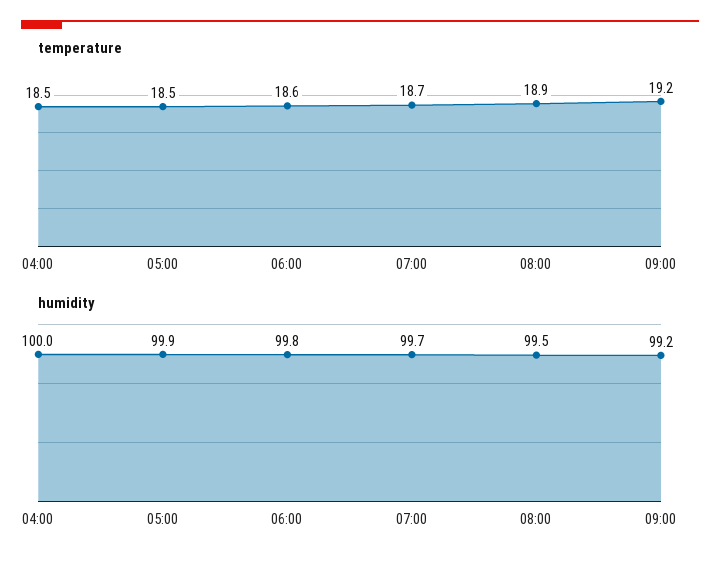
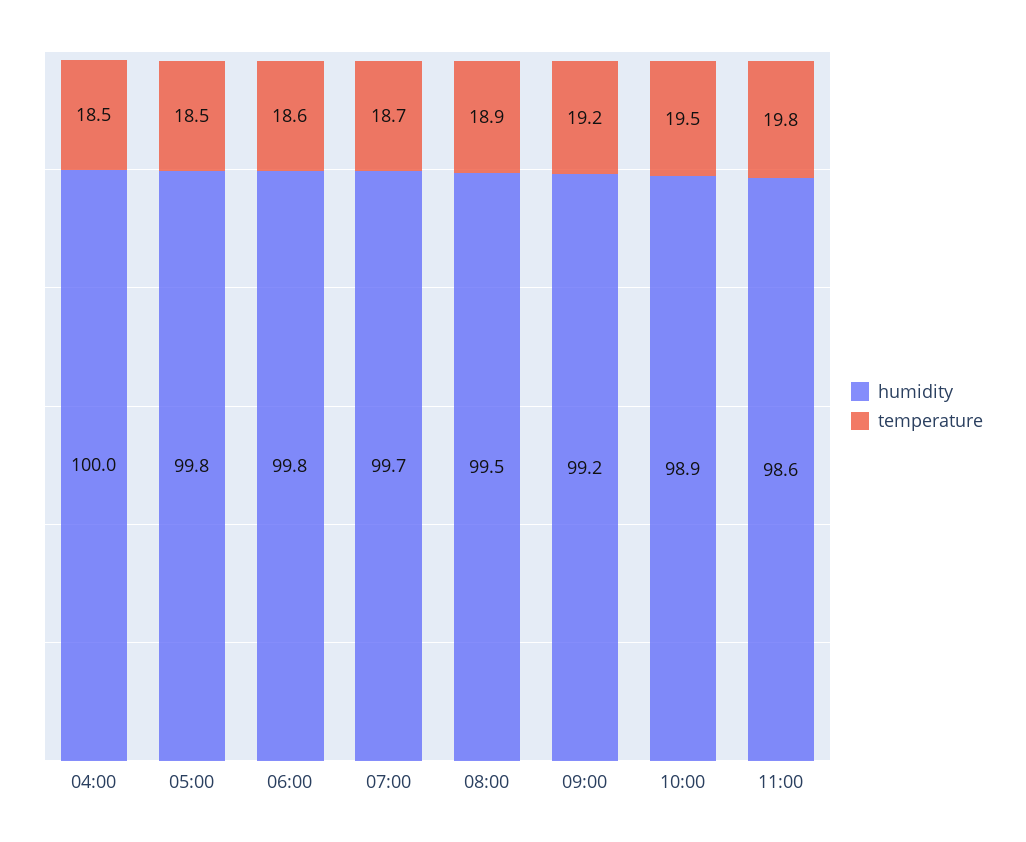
humidity, 05:00: 99.9 -> 99.8
humidity, 10:00: none -> 98.9
temperature, 10:00: none -> 19.5
humidity, 11:00: none -> 98.6
temperature, 11:00: none -> 19.8

